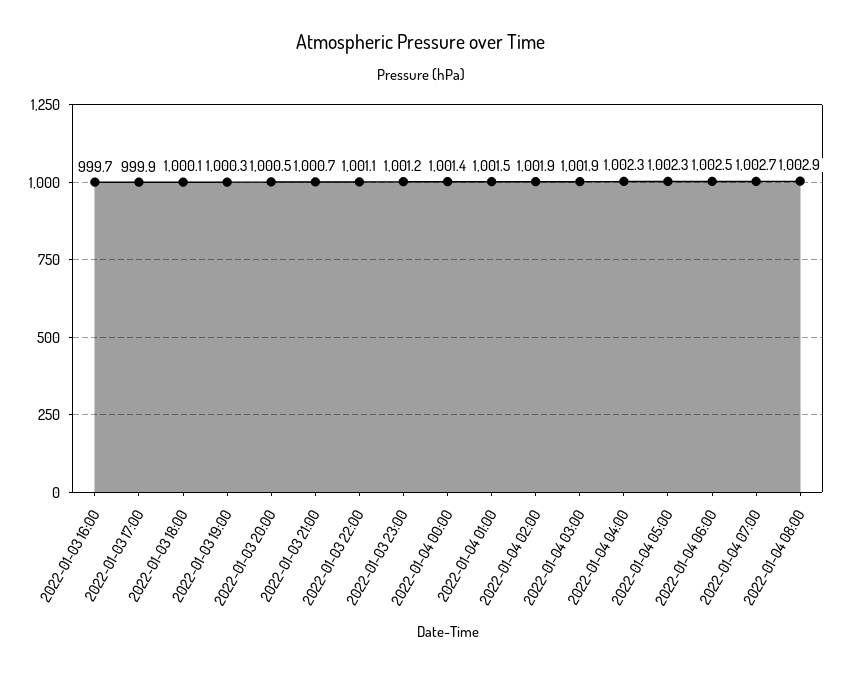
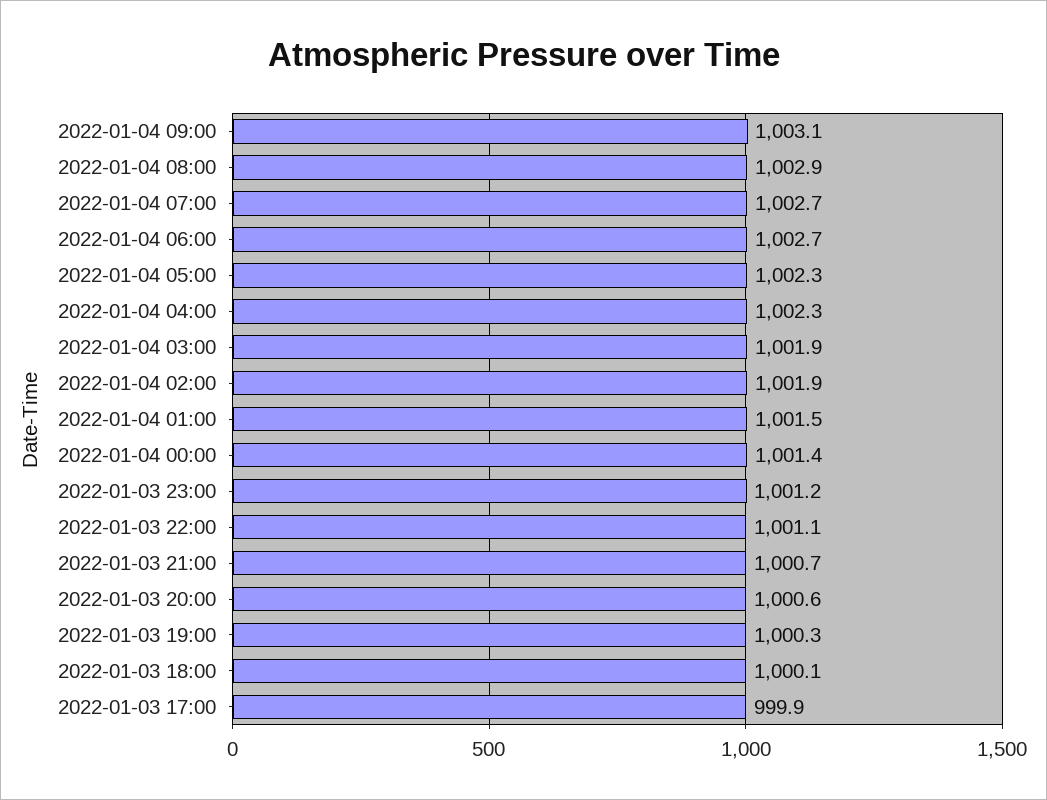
2022-01-03 16:00: 999.7 -> none
2022-01-03 20:00: 1000.5 -> 1000.6
2022-01-04 06:00: 1002.5 -> 1002.7
2022-01-04 09:00: none -> 1003.1

